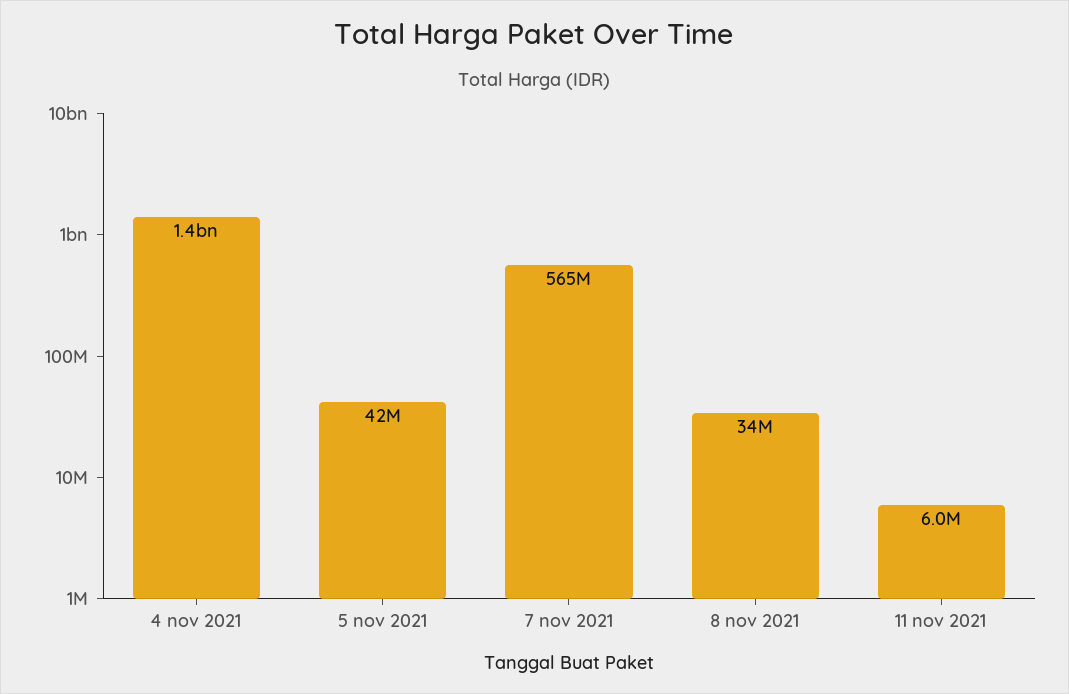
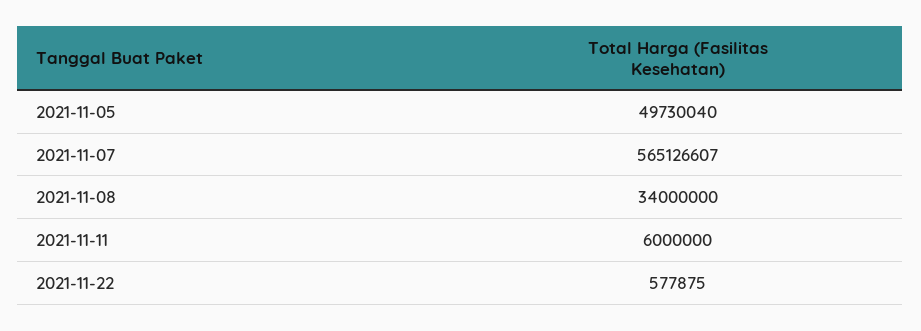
4 nov 2021: 1400000000 -> none
5 nov 2021: 42000000 -> 49730040
2021-11-22: none -> 577875

